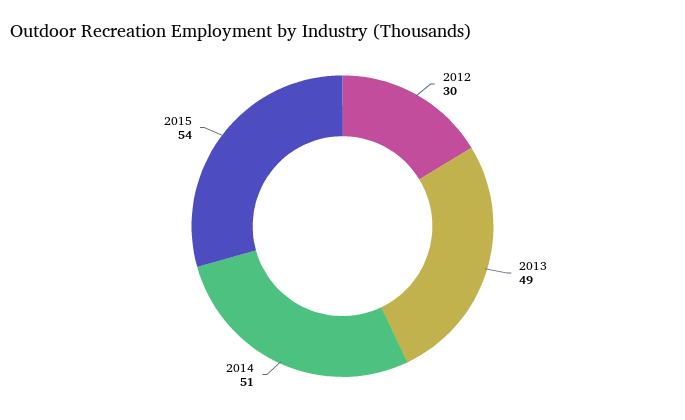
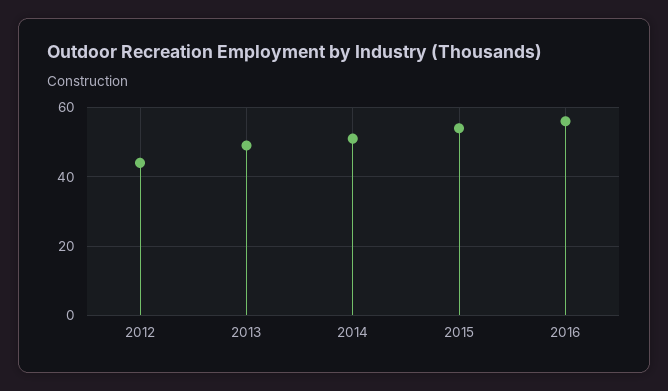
2012: 30 -> 45
2016: none -> 55

